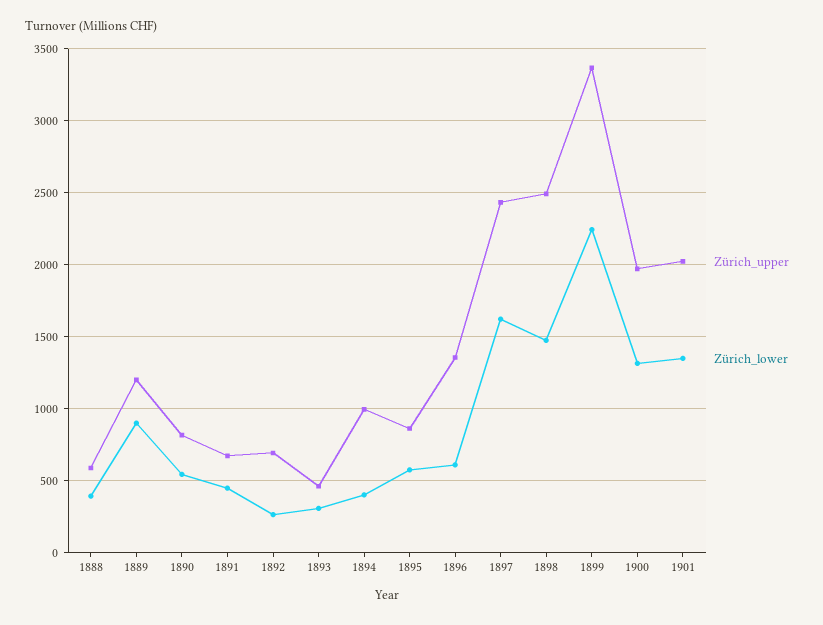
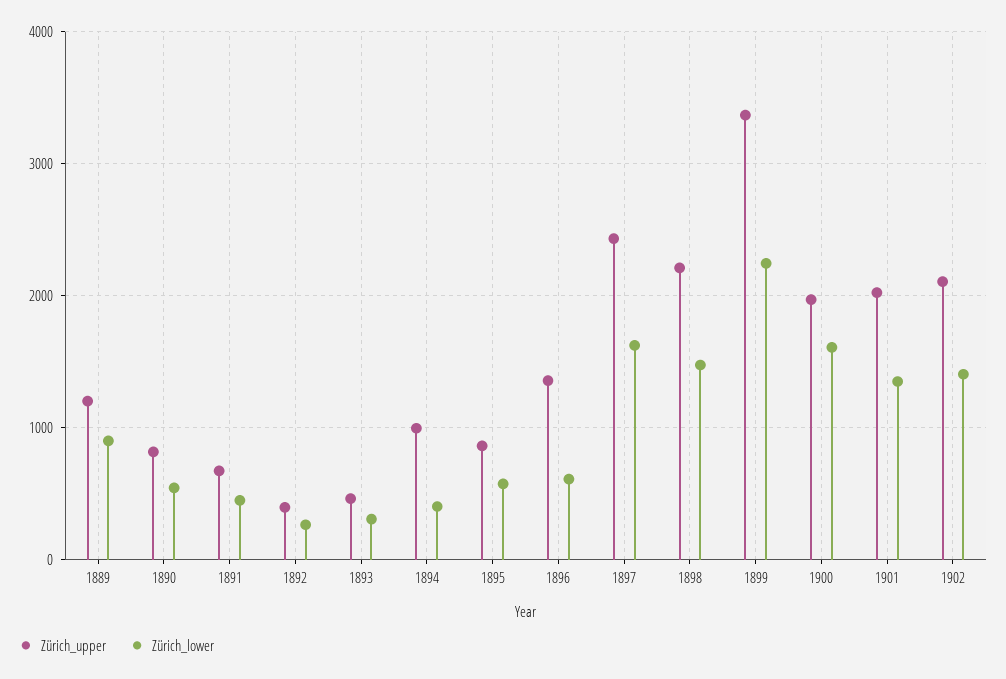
Zürich_upper, 1888: 600 -> none
Zürich_lower, 1888: 400 -> none
Zürich_upper, 1892: 700 -> 400
Zürich_upper, 1898: 2500 -> 2200
Zürich_lower, 1900: 1300 -> 1600
Zürich_upper, 1902: none -> 2100
Zürich_lower, 1902: none -> 1400

